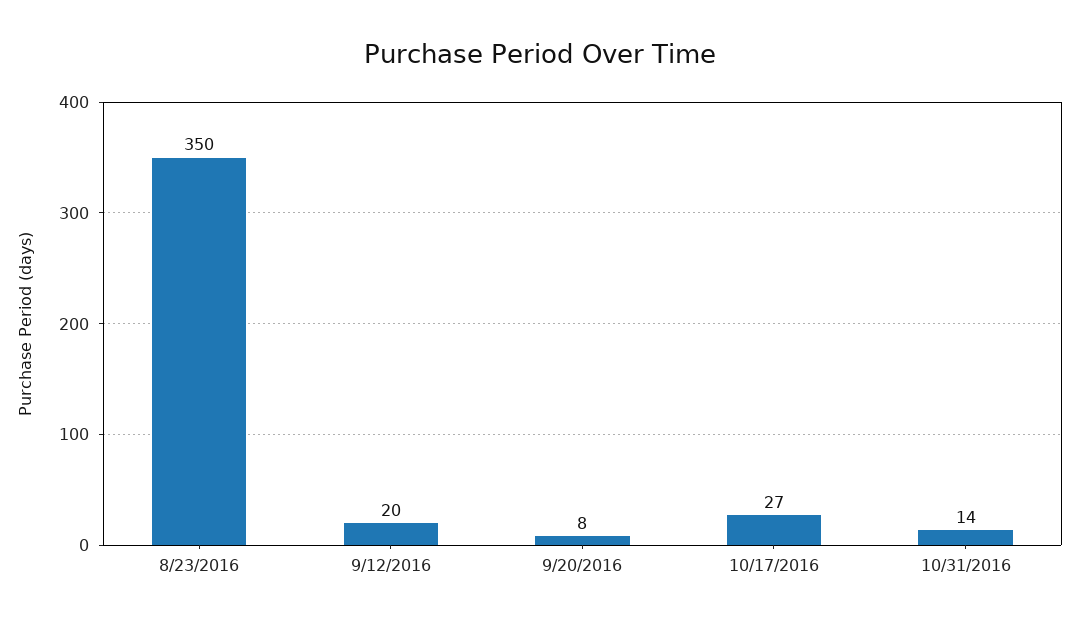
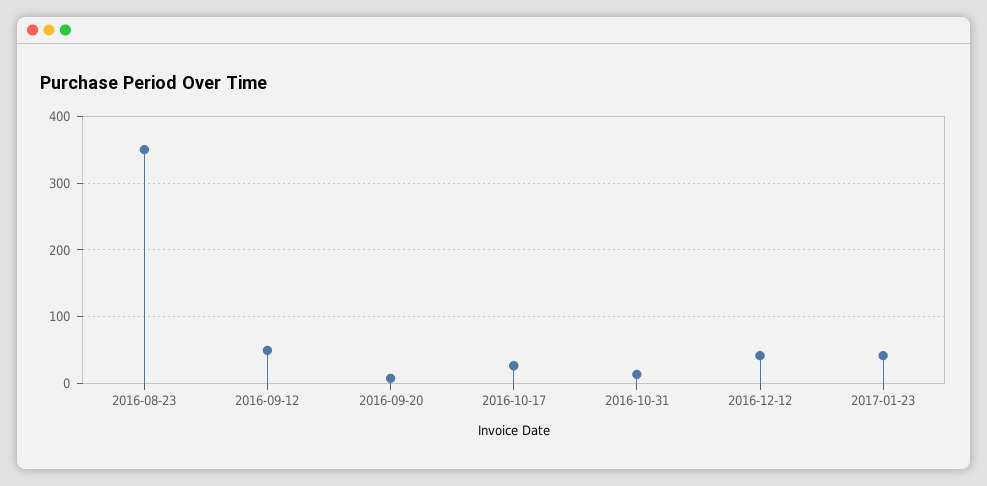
9/12/2016: 20 -> 50
2016-12-12: none -> 40
2017-01-23: none -> 40

